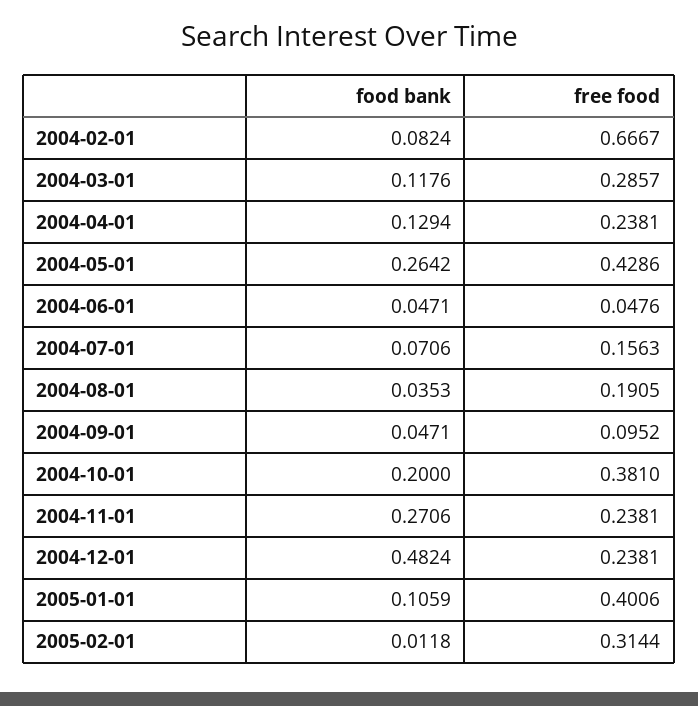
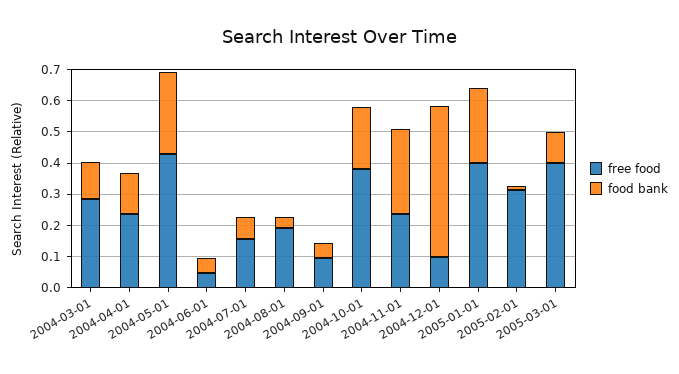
food bank, 2004-02-01: 0.0824 -> none
free food, 2004-02-01: 0.6667 -> none
free food, 2004-12-01: 0.2381 -> 0.1
food bank, 2005-01-01: 0.1059 -> 0.25
free food, 2005-03-01: none -> 0.4
food bank, 2005-03-01: none -> 0.1

